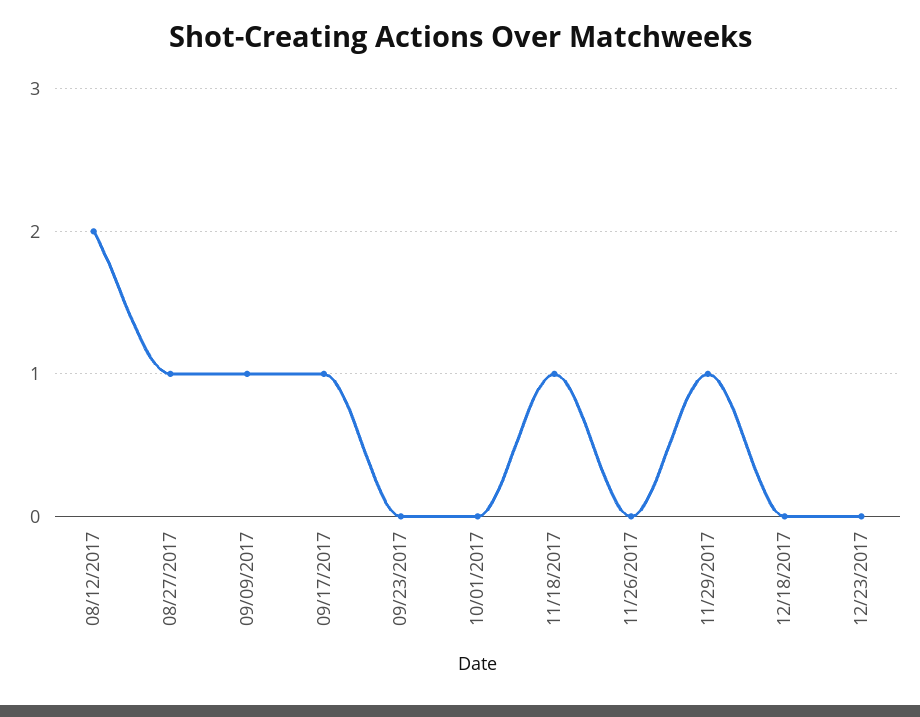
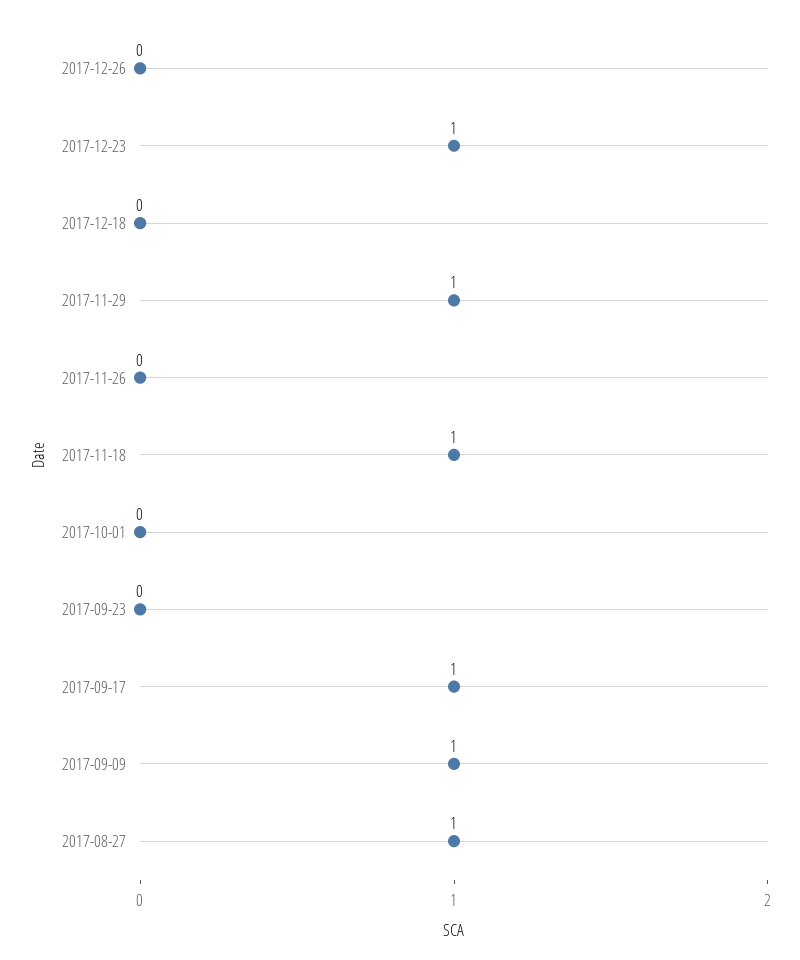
08/12/2017: 2 -> none
12/23/2017: 0 -> 1
2017-12-26: none -> 0

